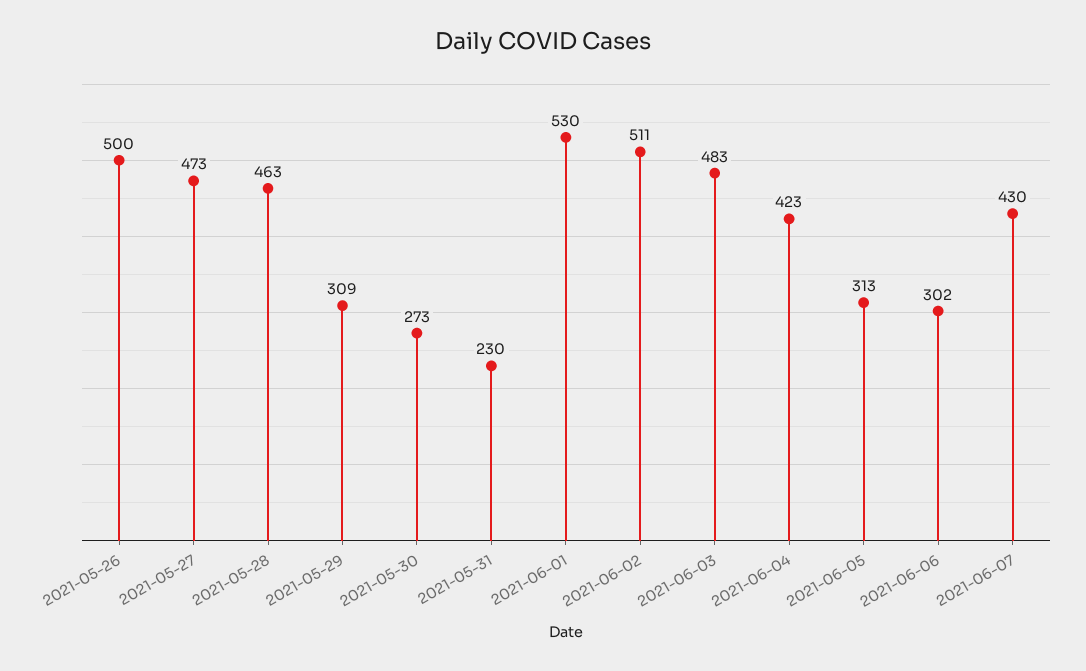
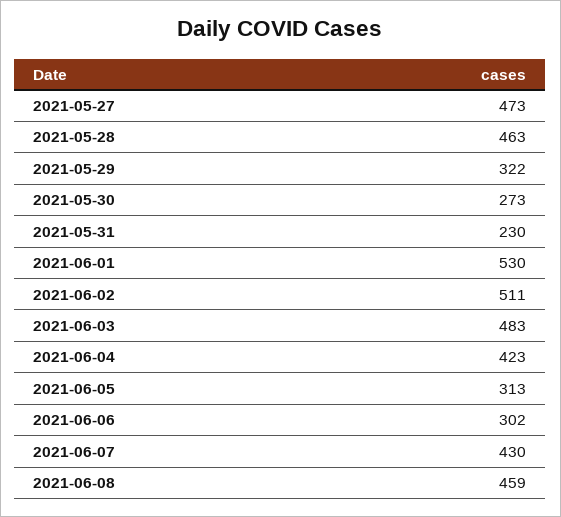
2021-05-26: 500 -> none
2021-05-29: 309 -> 322
2021-06-08: none -> 459

